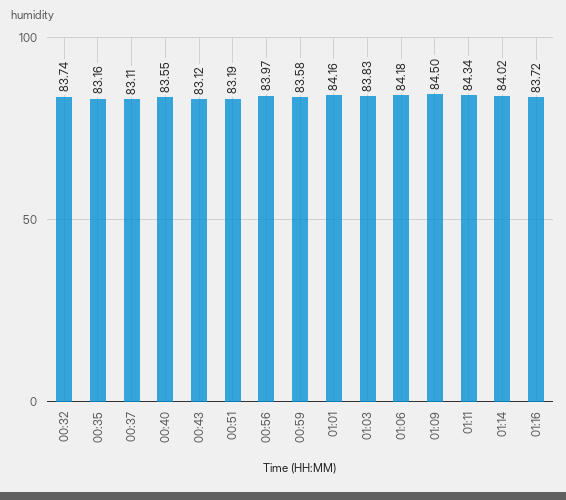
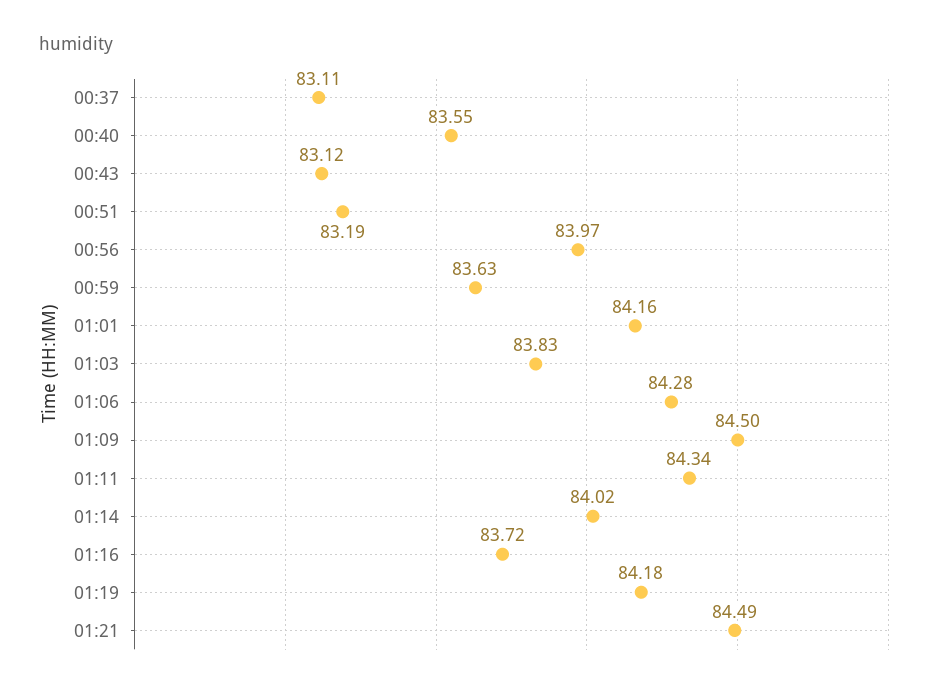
00:32: 83.74 -> none
00:35: 83.16 -> none
00:59: 83.58 -> 83.63
01:06: 84.18 -> 84.28
01:19: none -> 84.18
01:21: none -> 84.49

